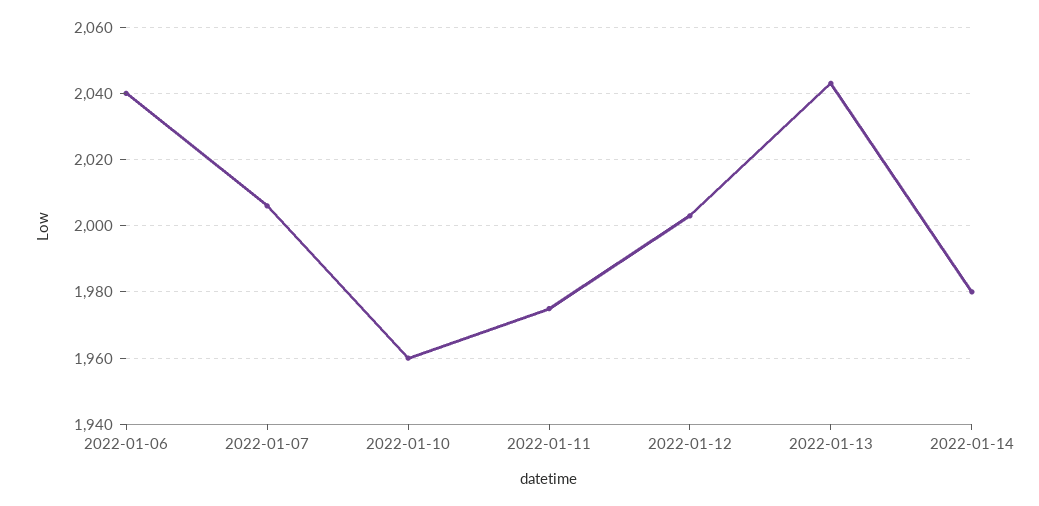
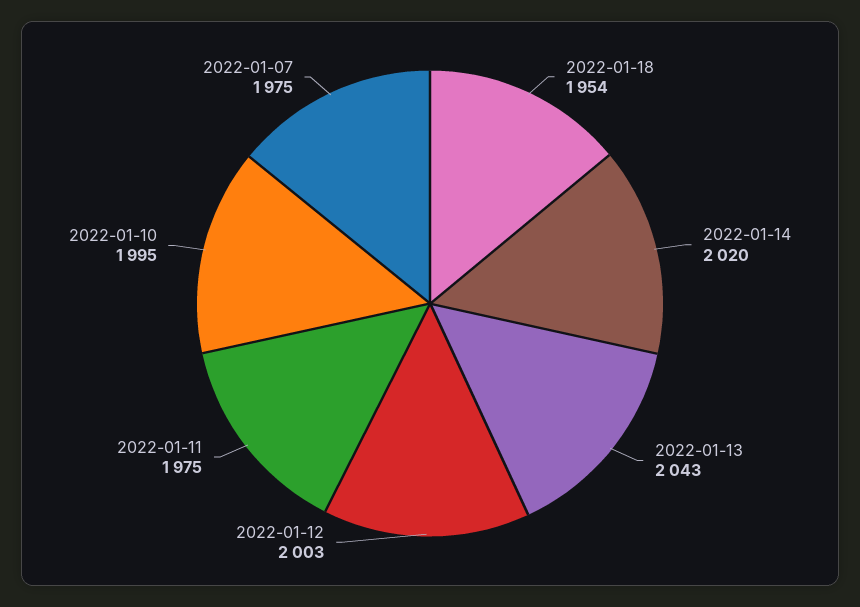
2022-01-06: 2040 -> none
2022-01-07: 2005 -> 1975
2022-01-10: 1960 -> 1995
2022-01-14: 1980 -> 2020
2022-01-18: none -> 1954

